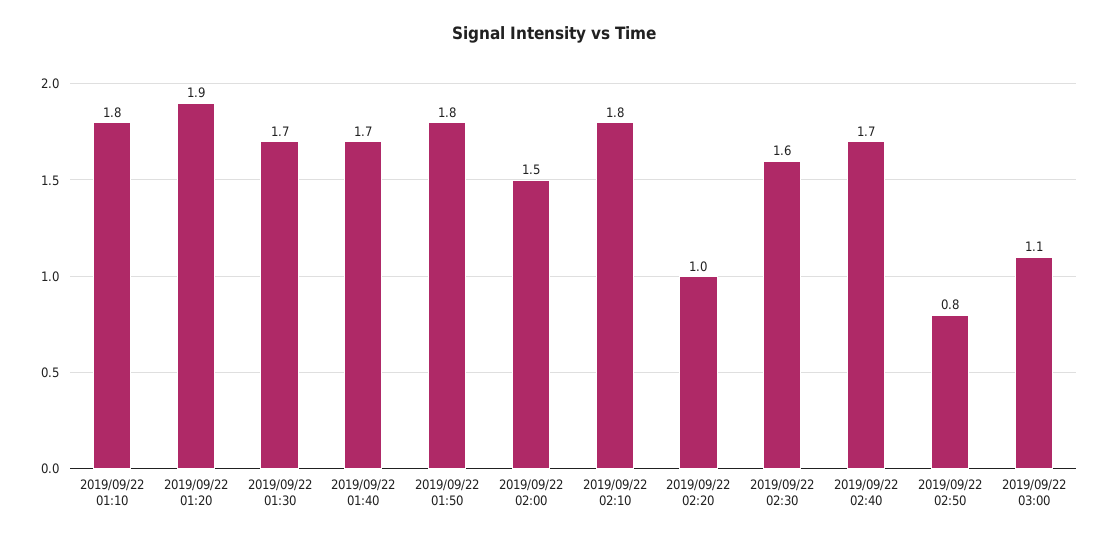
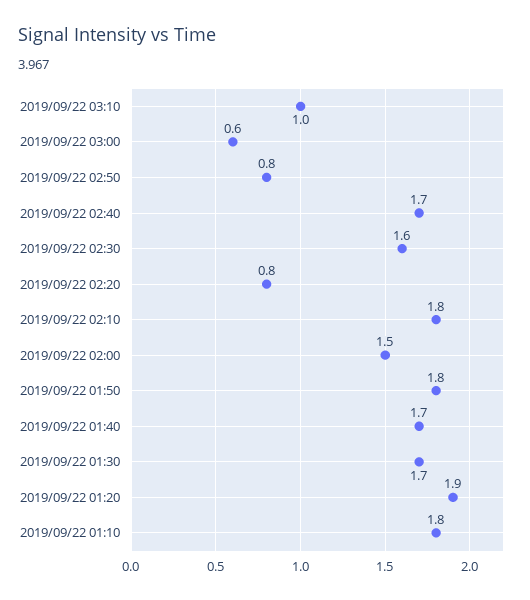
2019/09/22 02:20: 1 -> 0.8
2019/09/22 03:00: 1.1 -> 0.6
2019/09/22 03:10: none -> 1

